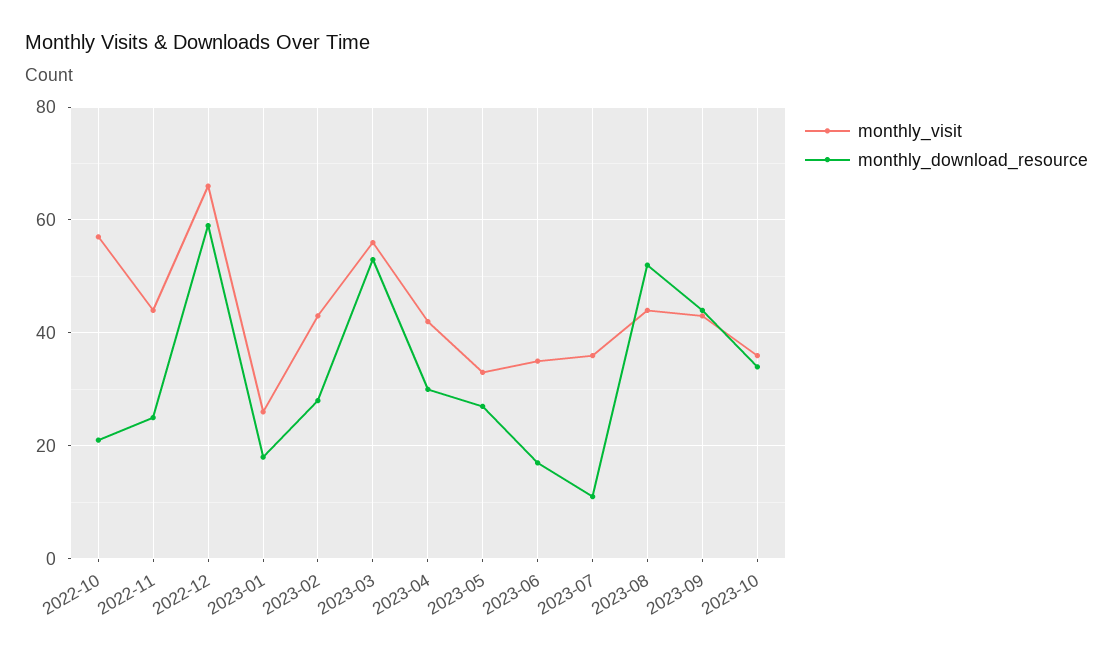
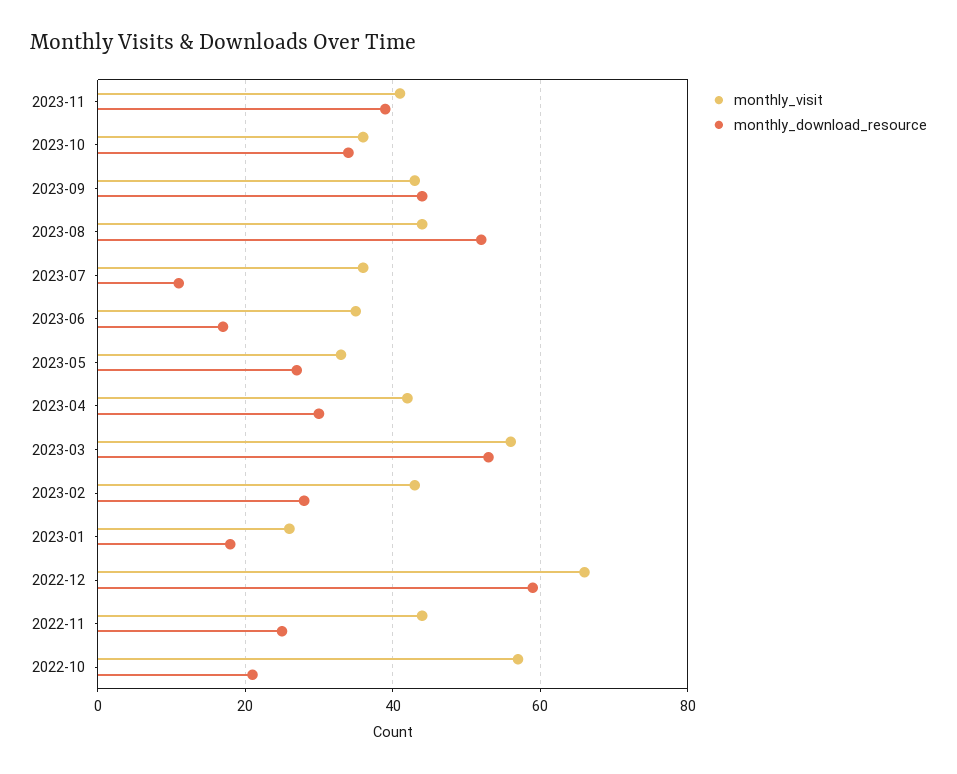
monthly_visit, 2023-11: none -> 40
monthly_download_resource, 2023-11: none -> 40

